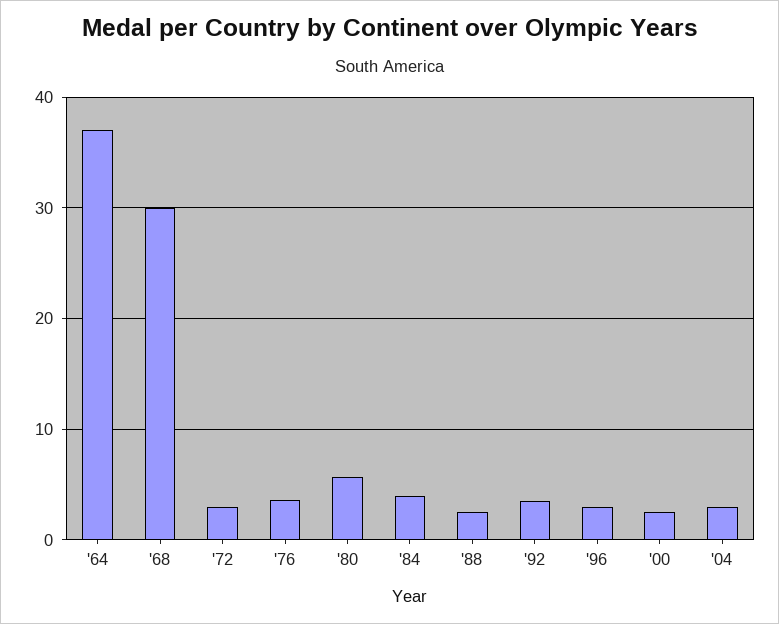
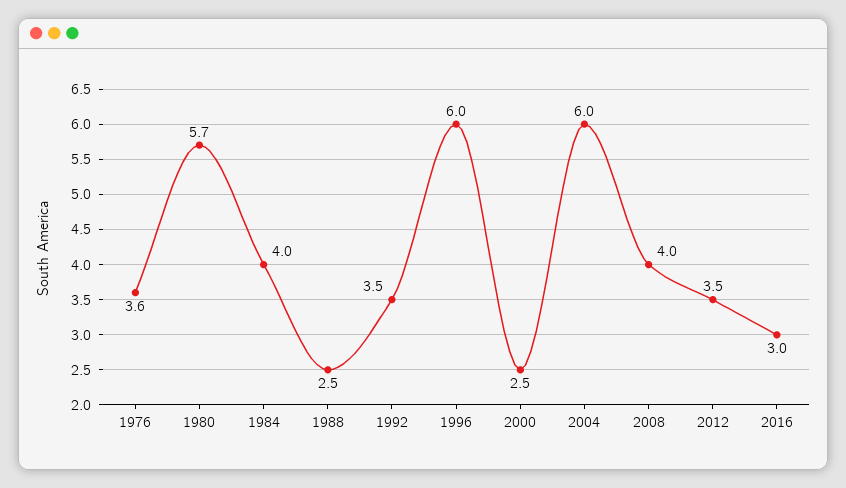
'64: 37 -> none
'68: 30 -> none
'72: 3 -> none
'96: 3 -> 6
'04: 3 -> 6
2008: none -> 4
2012: none -> 3.5
2016: none -> 3

